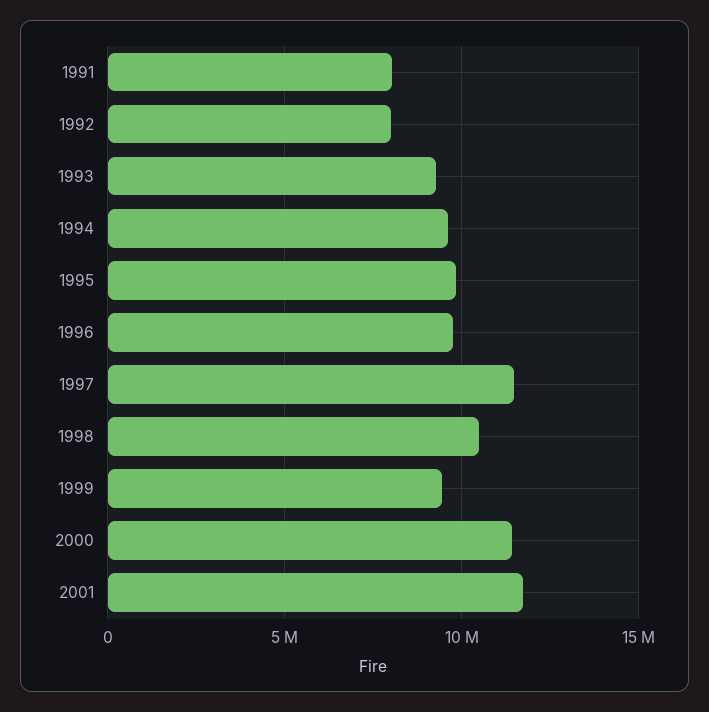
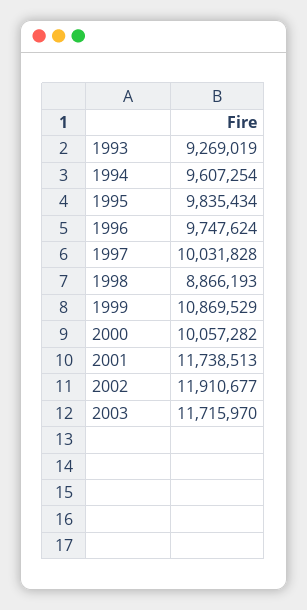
1991: 8000000 -> none
1992: 8000000 -> none
1997: 11500000 -> 10031828
1998: 10500000 -> 8866193
1999: 9500000 -> 10869529
2000: 11500000 -> 10057282
2002: none -> 11910677
2003: none -> 11715970

